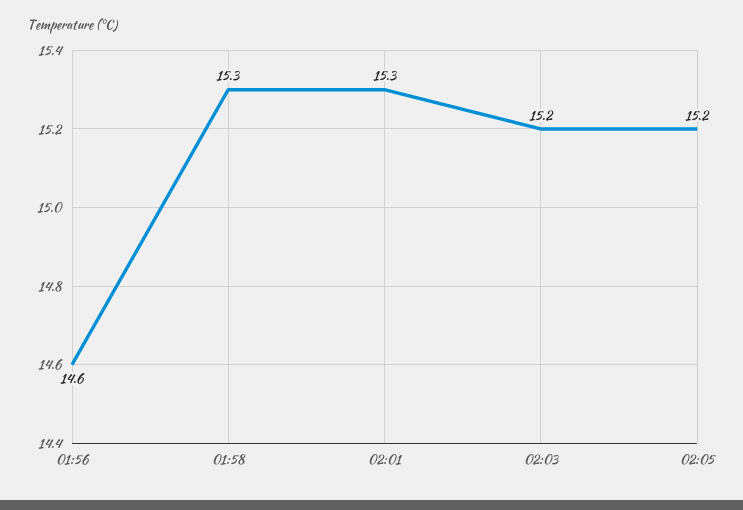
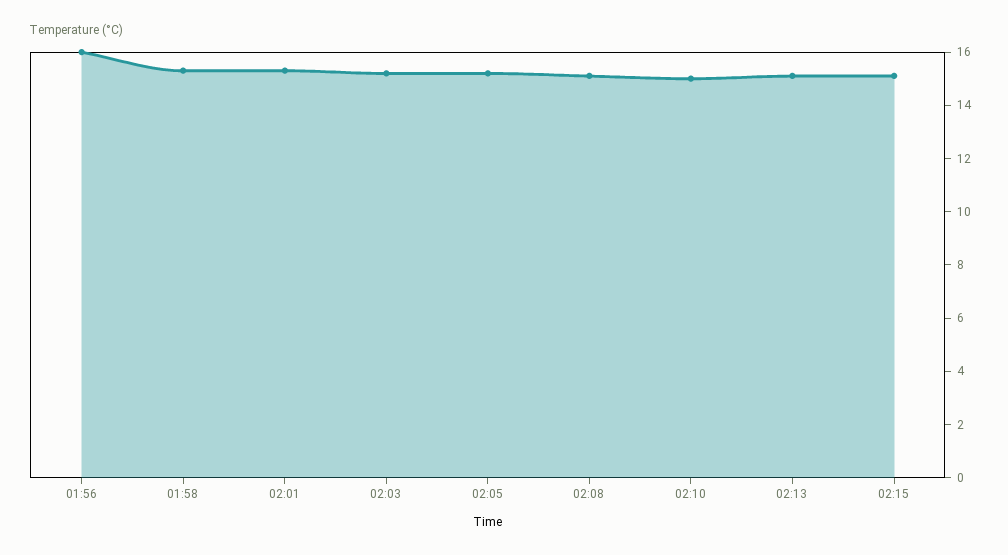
01:56: 14.6 -> 16
02:08: none -> 15
02:10: none -> 15
02:13: none -> 15
02:15: none -> 15

